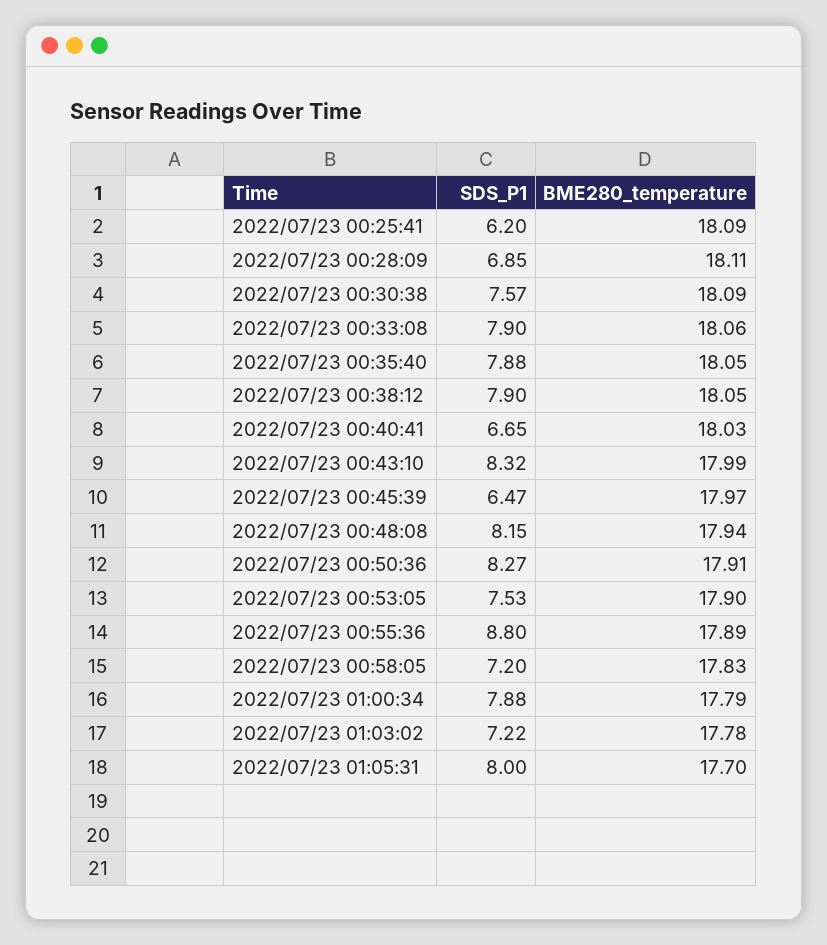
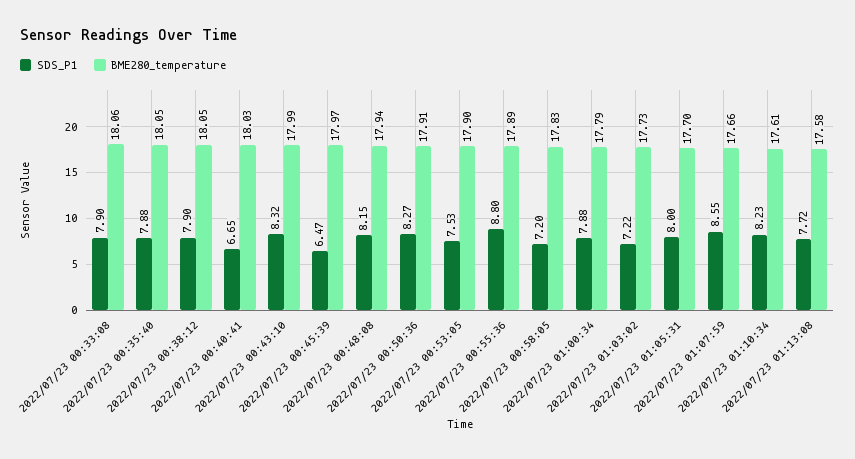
SDS_P1, 2022/07/23 00:25:41: 6.2 -> none
BME280_temperature, 2022/07/23 00:25:41: 18.09 -> none
SDS_P1, 2022/07/23 00:28:09: 6.85 -> none
BME280_temperature, 2022/07/23 00:28:09: 18.11 -> none
SDS_P1, 2022/07/23 00:30:38: 7.57 -> none
BME280_temperature, 2022/07/23 00:30:38: 18.09 -> none
BME280_temperature, 2022/07/23 01:03:02: 17.78 -> 17.73
SDS_P1, 2022/07/23 01:07:59: none -> 8.55
BME280_temperature, 2022/07/23 01:07:59: none -> 17.66
SDS_P1, 2022/07/23 01:10:34: none -> 8.23
BME280_temperature, 2022/07/23 01:10:34: none -> 17.61
SDS_P1, 2022/07/23 01:13:08: none -> 7.72
BME280_temperature, 2022/07/23 01:13:08: none -> 17.58

